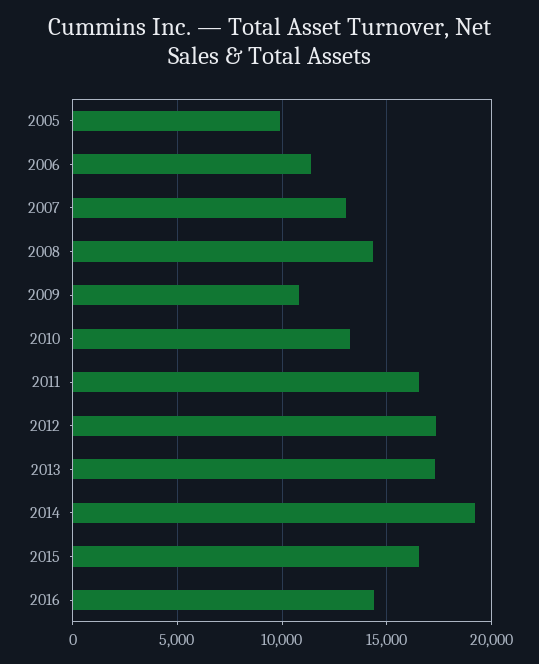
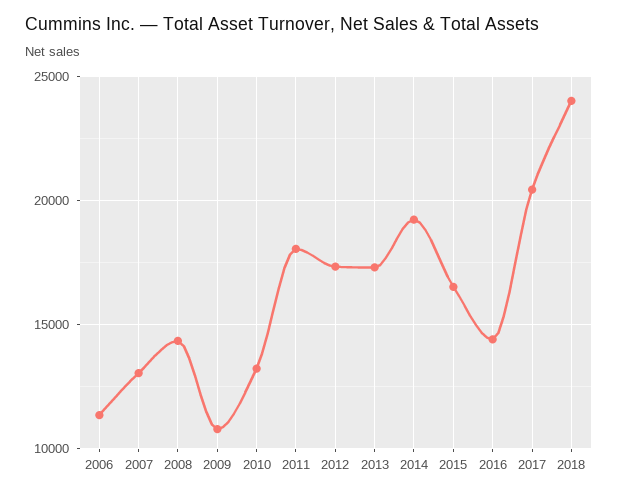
2005: 10000 -> none
2011: 16500 -> 18000
2017: none -> 20500
2018: none -> 24000

